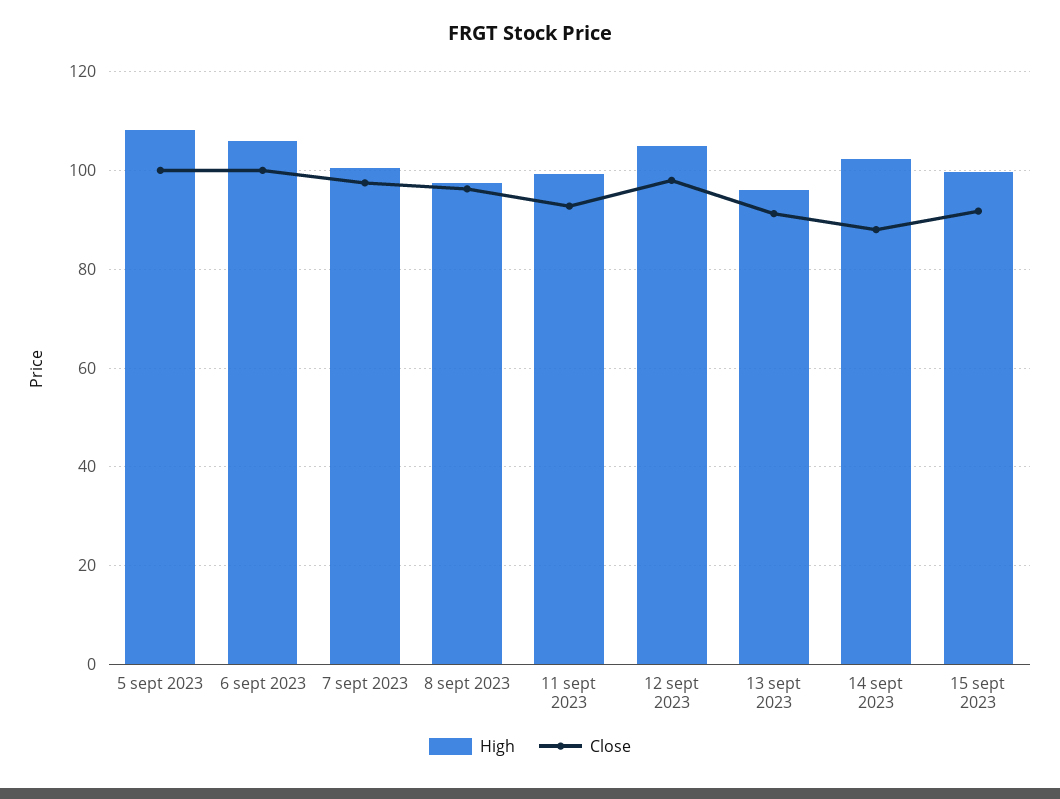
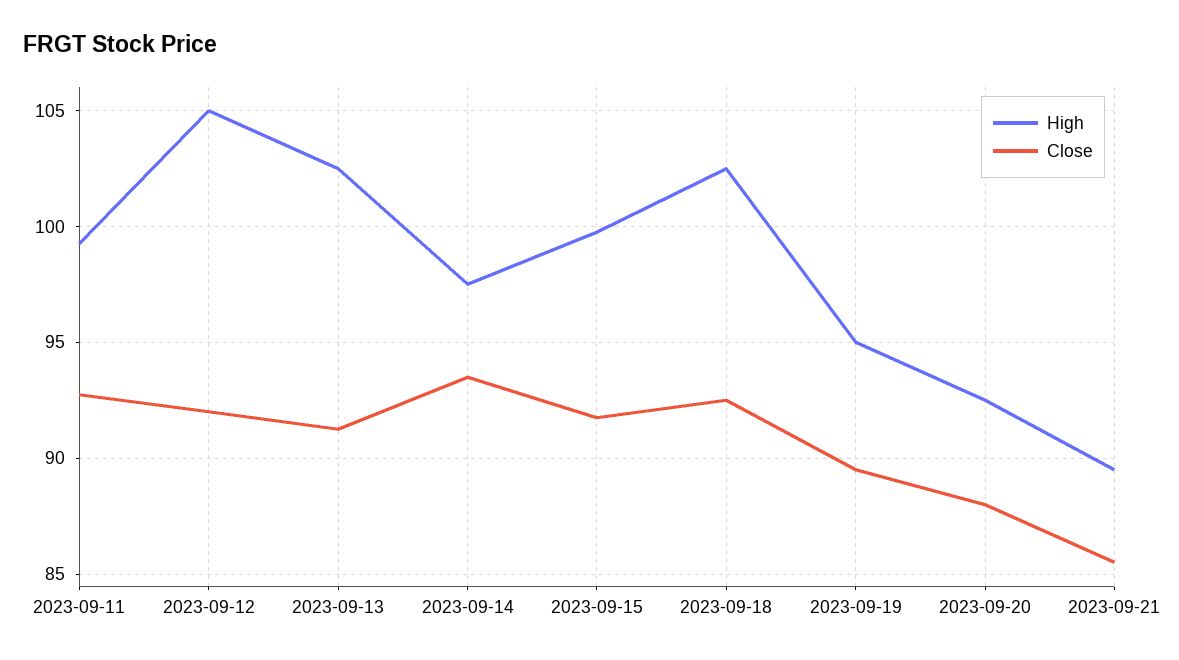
High, 5 sept 2023: 108 -> none
Close, 5 sept 2023: 100 -> none
High, 6 sept 2023: 106 -> none
Close, 6 sept 2023: 100 -> none
High, 7 sept 2023: 100 -> none
Close, 7 sept 2023: 98 -> none
High, 8 sept 2023: 98 -> none
Close, 8 sept 2023: 96 -> none
Close, 12 sept 2023: 98 -> 92
High, 13 sept 2023: 96 -> 102.5
High, 14 sept 2023: 102 -> 97.5
Close, 14 sept 2023: 88 -> 93.5
High, 2023-09-18: none -> 102.5
Close, 2023-09-18: none -> 92.5
High, 2023-09-19: none -> 95
Close, 2023-09-19: none -> 89.5
High, 2023-09-20: none -> 92.5
Close, 2023-09-20: none -> 88
High, 2023-09-21: none -> 89.5
Close, 2023-09-21: none -> 85.5

